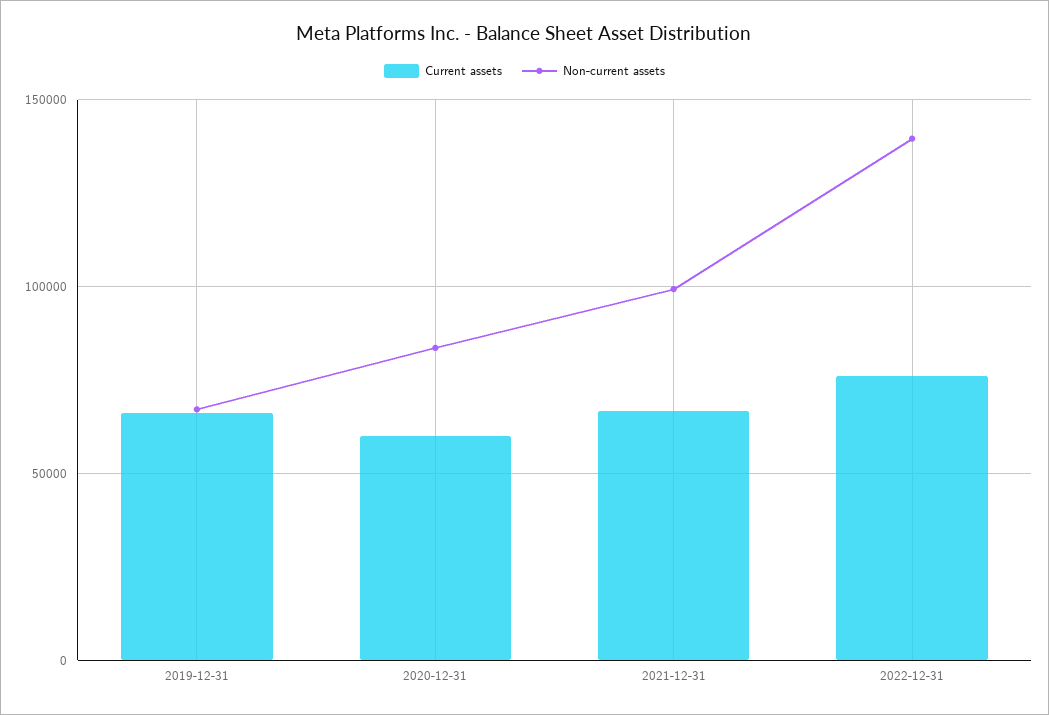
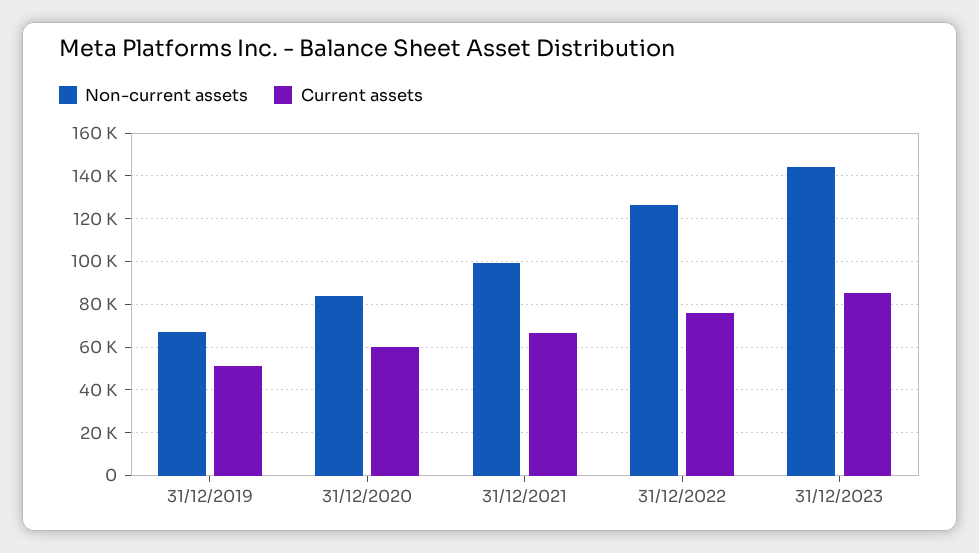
Current assets, 2019-12-31: 65000 -> 50000
Non-current assets, 2022-12-31: 140000 -> 125000
Non-current assets, 31/12/2023: none -> 145000
Current assets, 31/12/2023: none -> 85000

